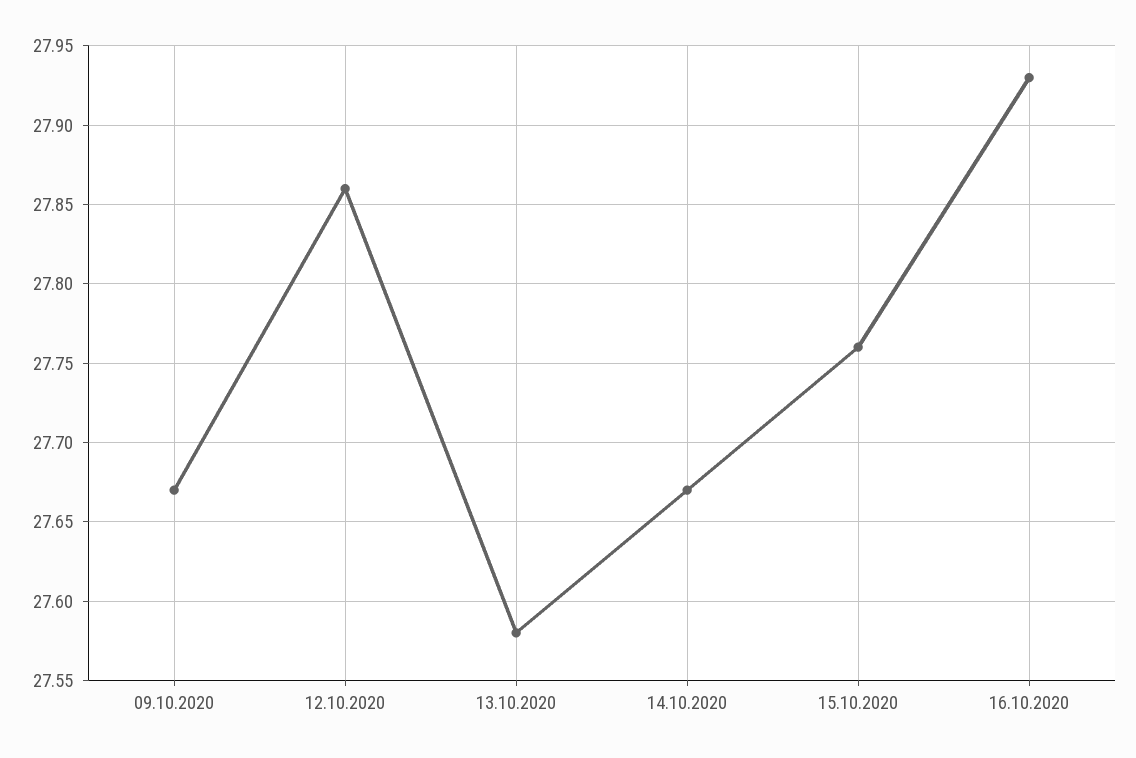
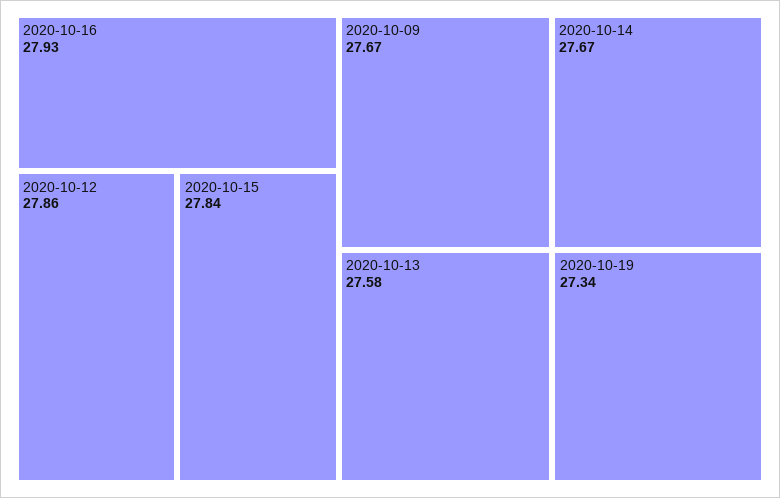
15.10.2020: 27.76 -> 27.84
2020-10-19: none -> 27.34

